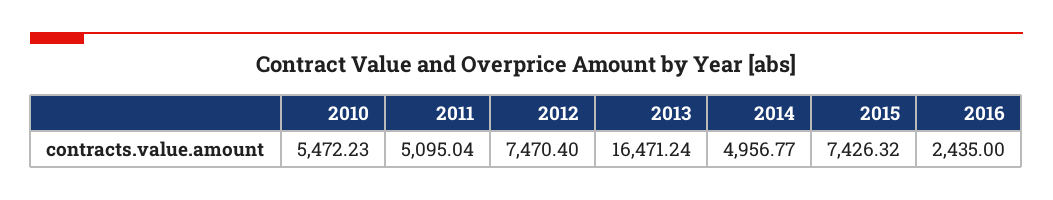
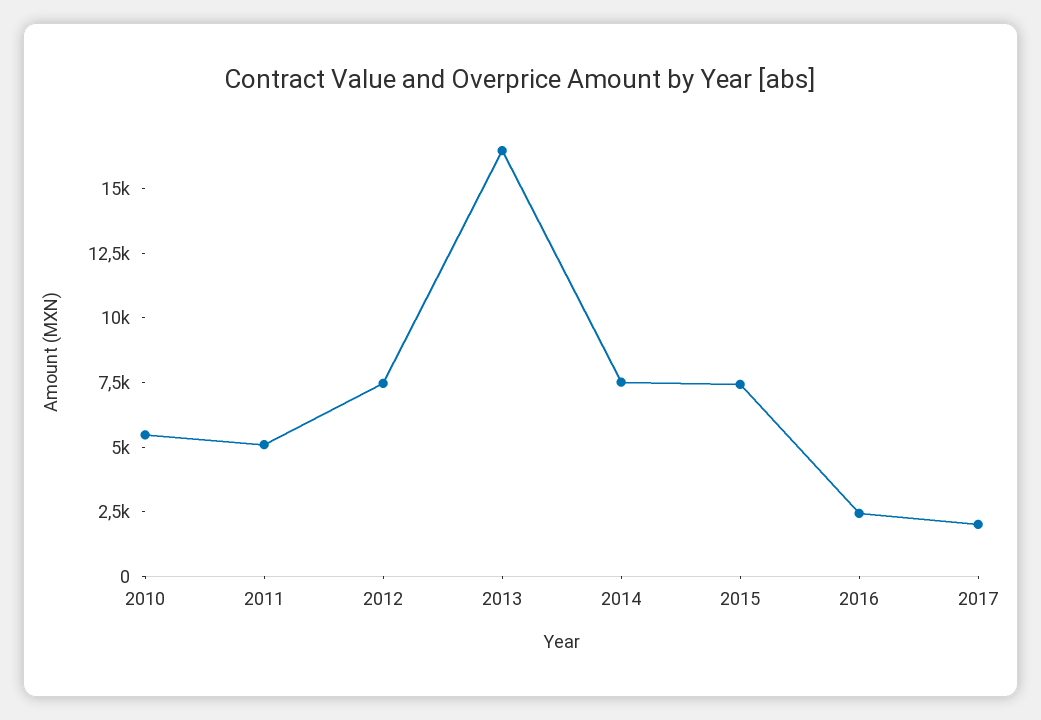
2014: 4956.77 -> 7500
2017: none -> 2000

